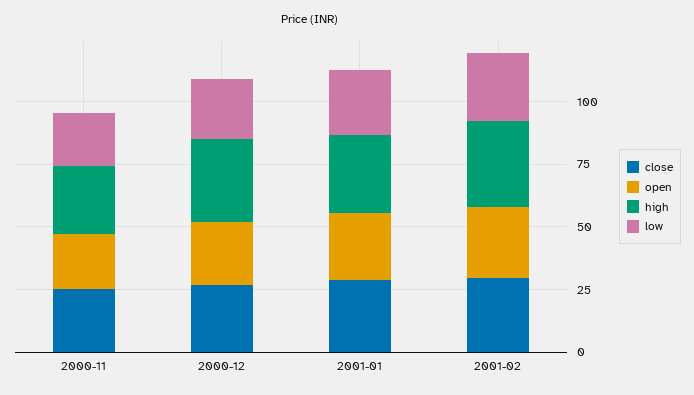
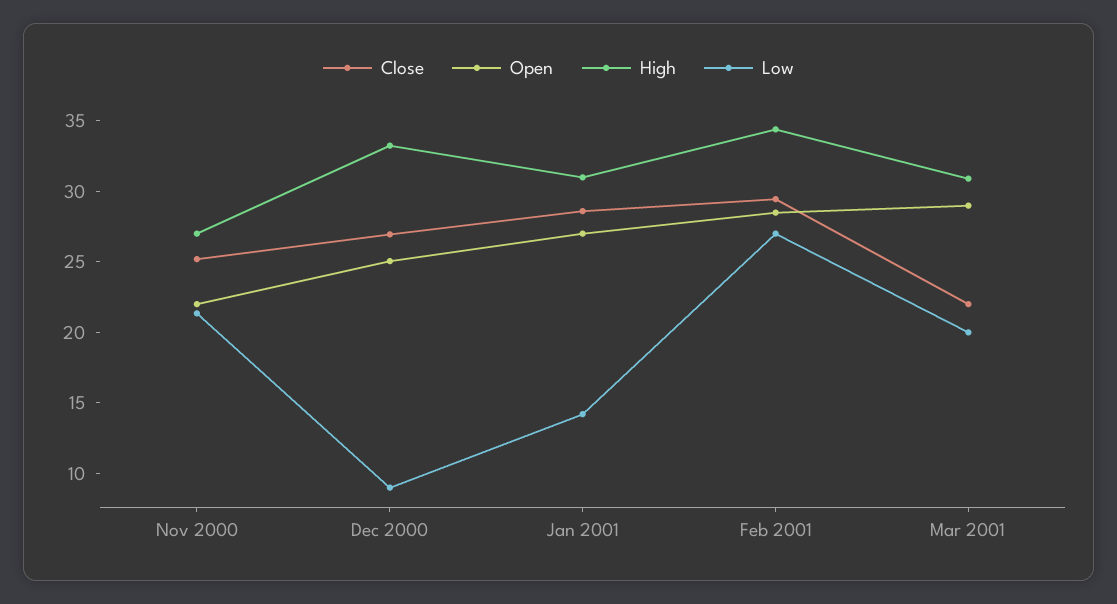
low, 2000-12: 25 -> 9
low, 2001-01: 25 -> 14
close, Mar 2001: none -> 22
open, Mar 2001: none -> 29
high, Mar 2001: none -> 31
low, Mar 2001: none -> 20

